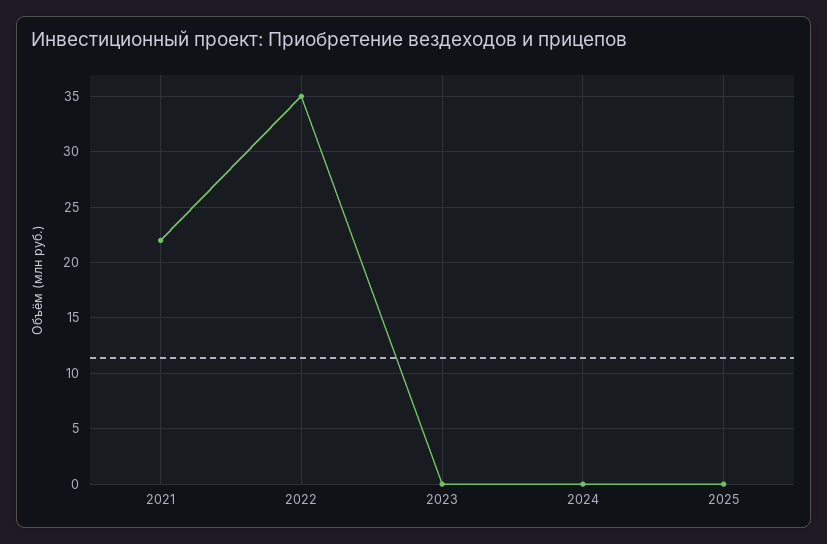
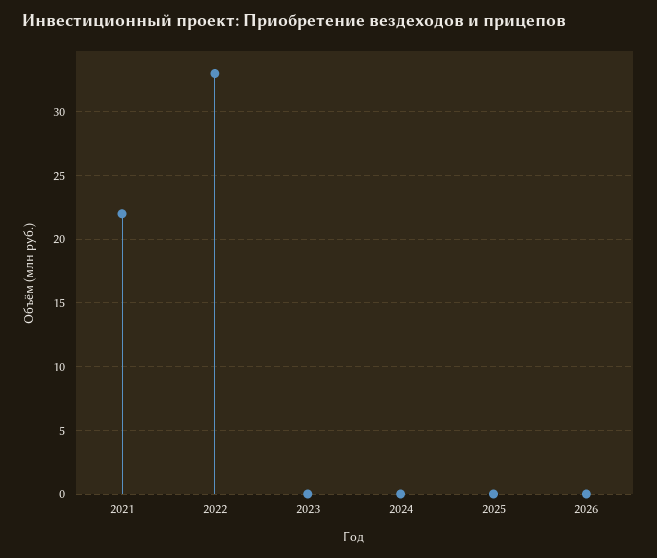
2022: 35 -> 33
2026: none -> 0

